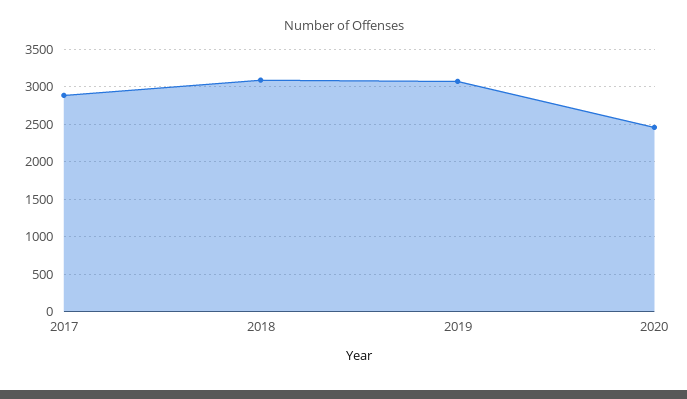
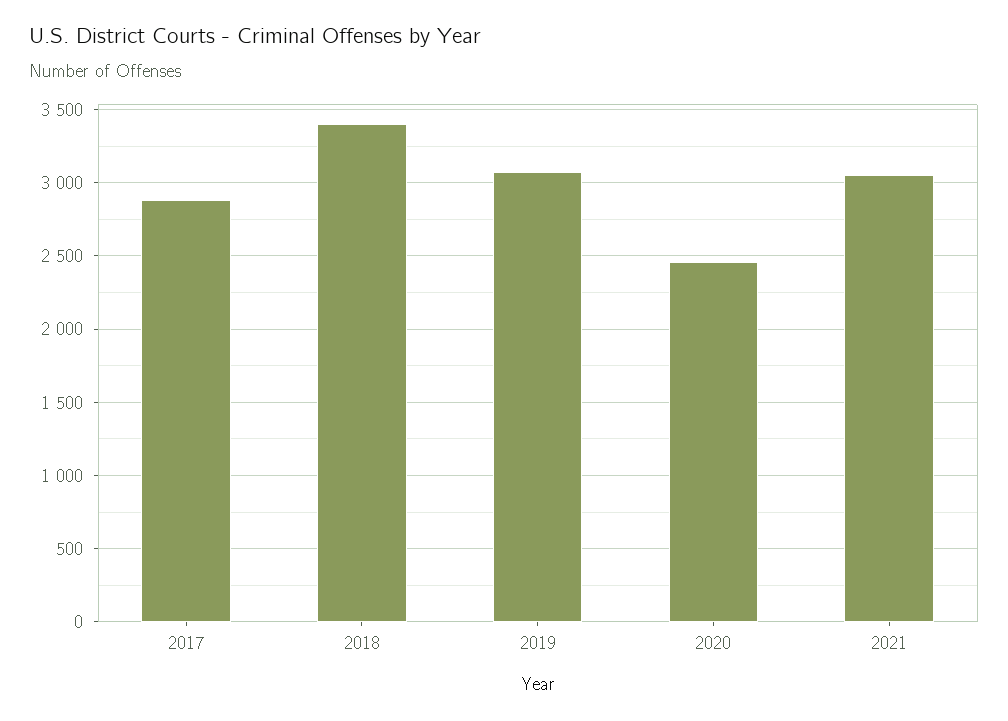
2018: 3100 -> 3400
2021: none -> 3050

